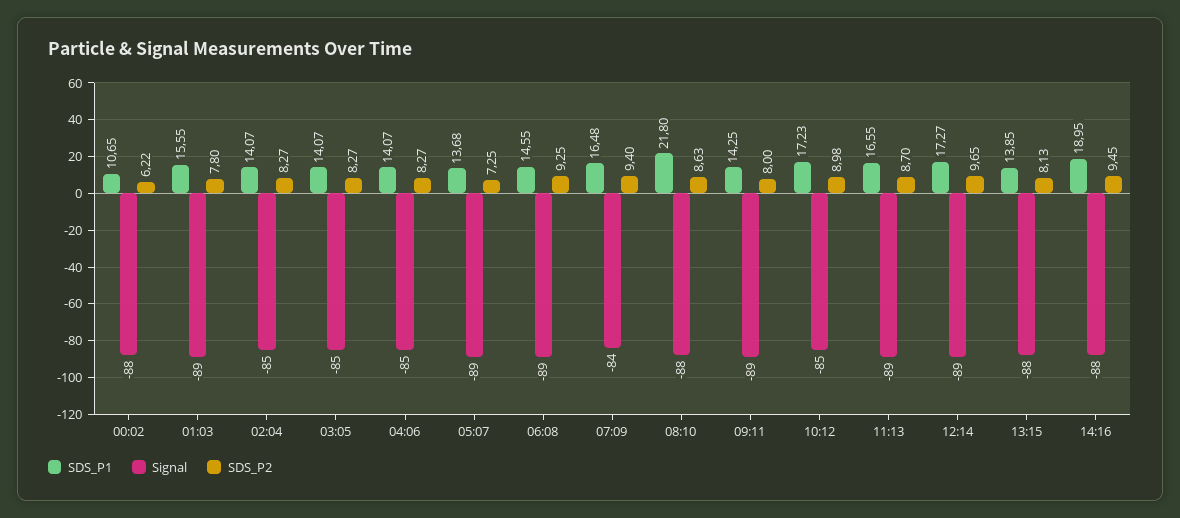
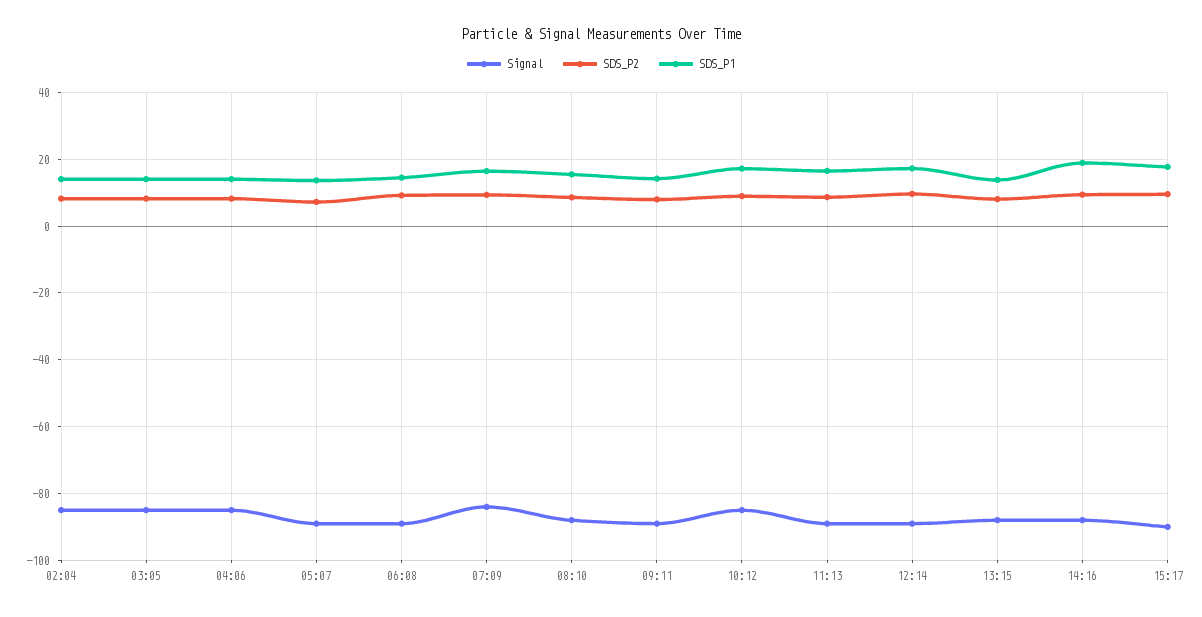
SDS_P1, 00:02: 10.65 -> none
Signal, 00:02: -88 -> none
SDS_P2, 00:02: 6.22 -> none
SDS_P1, 01:03: 15.55 -> none
Signal, 01:03: -89 -> none
SDS_P2, 01:03: 7.8 -> none
SDS_P1, 08:10: 21.8 -> 16
Signal, 15:17: none -> -90
SDS_P2, 15:17: none -> 10
SDS_P1, 15:17: none -> 18

